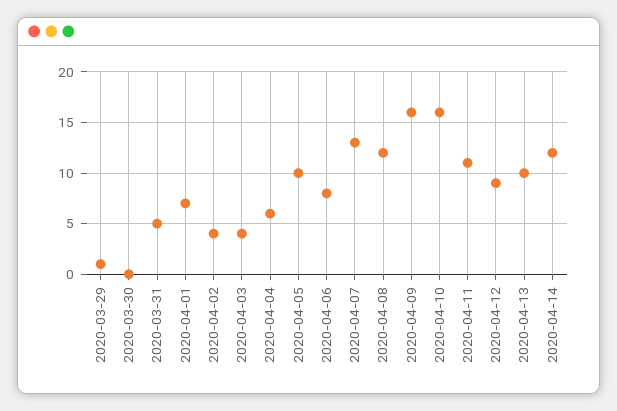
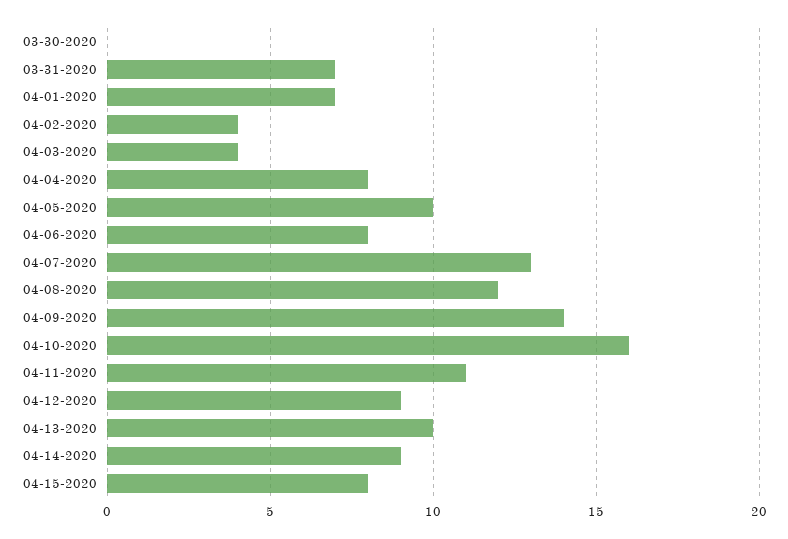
2020-03-29: 1 -> none
2020-03-31: 5 -> 7
2020-04-04: 6 -> 8
2020-04-09: 16 -> 14
2020-04-14: 12 -> 9
04-15-2020: none -> 8

